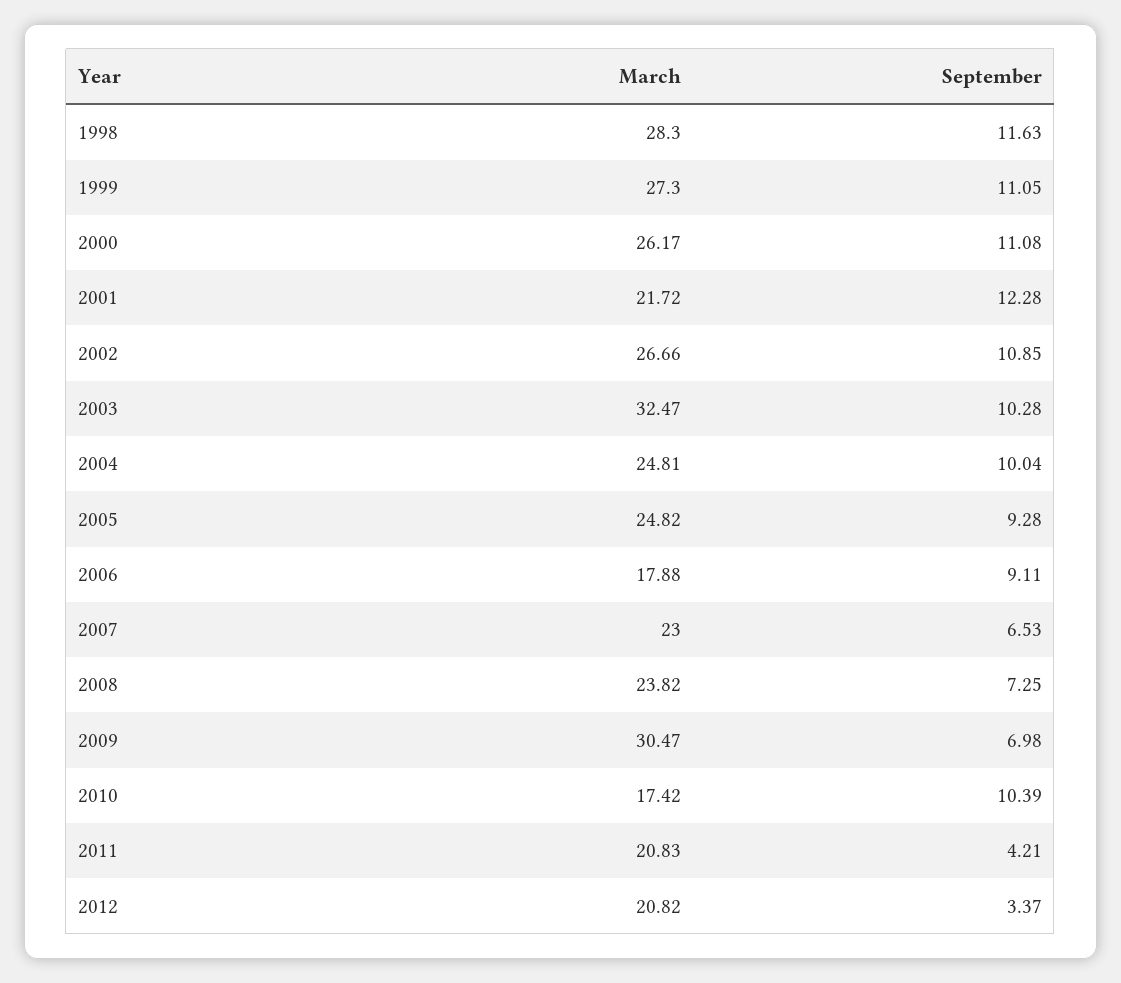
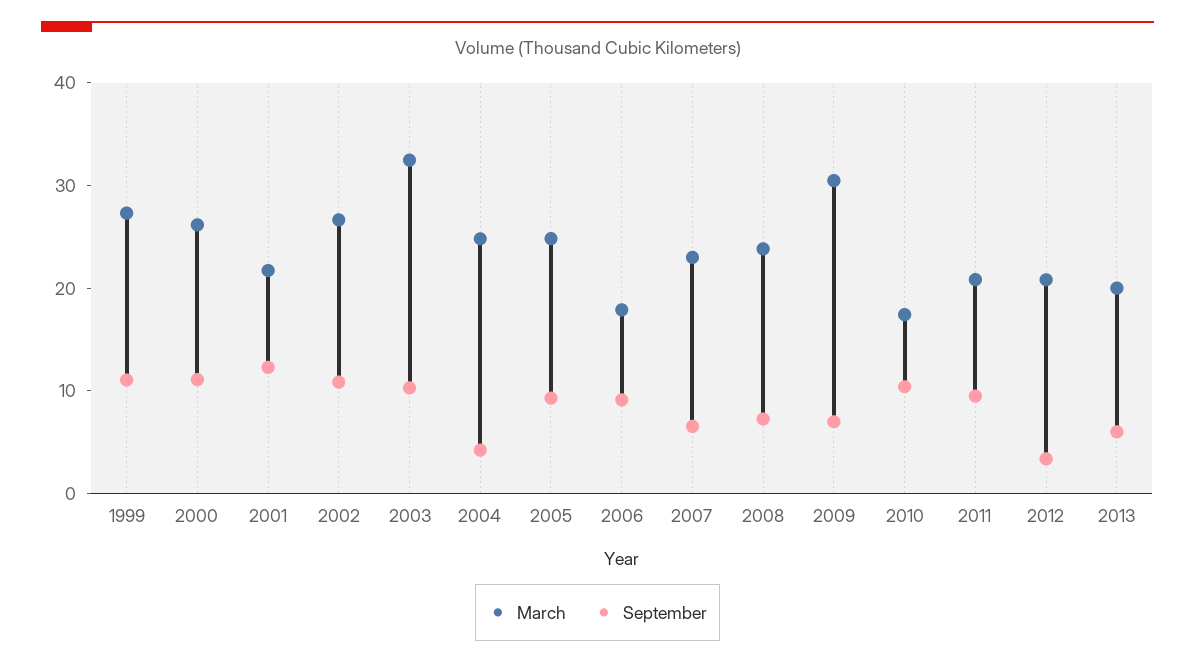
March, 1998: 28.3 -> none
September, 1998: 11.63 -> none
September, 2004: 10.04 -> 4
September, 2011: 4.21 -> 10
March, 2013: none -> 20
September, 2013: none -> 6

